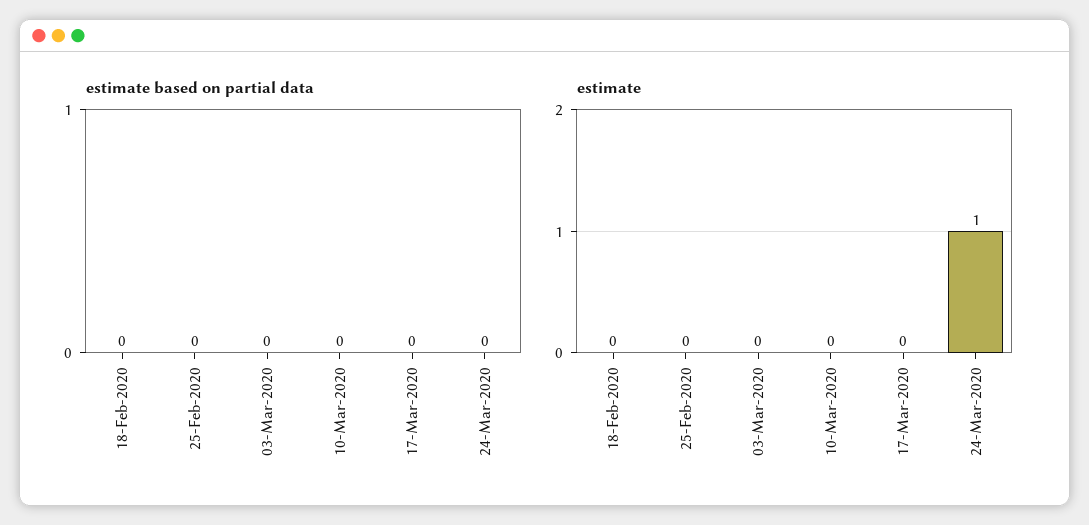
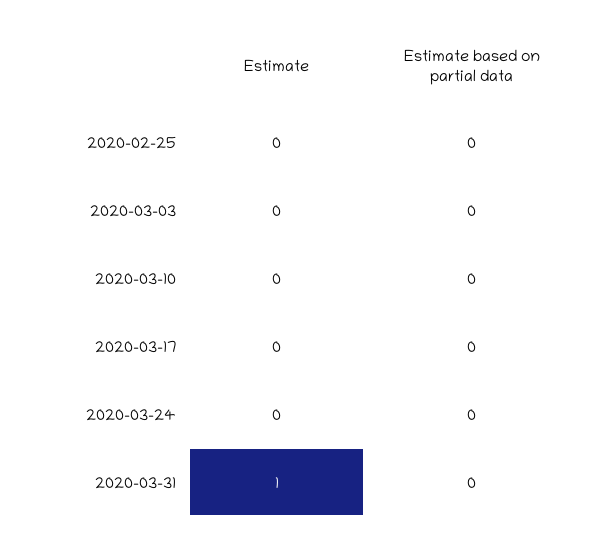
estimate based on partial data, 18-Feb-2020: 0 -> none
estimate, 18-Feb-2020: 0 -> none
estimate, 24-Mar-2020: 1 -> 0
estimate, 2020-03-31: none -> 1
estimate based on partial data, 2020-03-31: none -> 0

